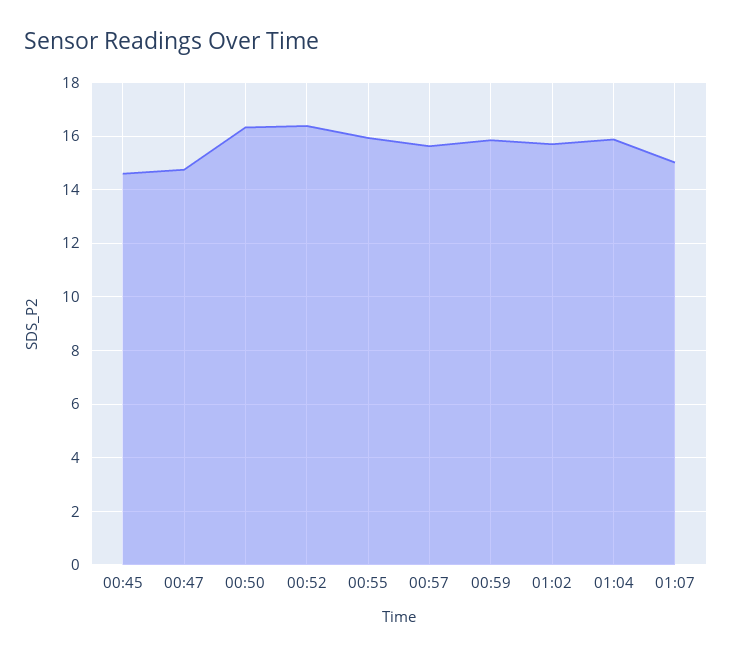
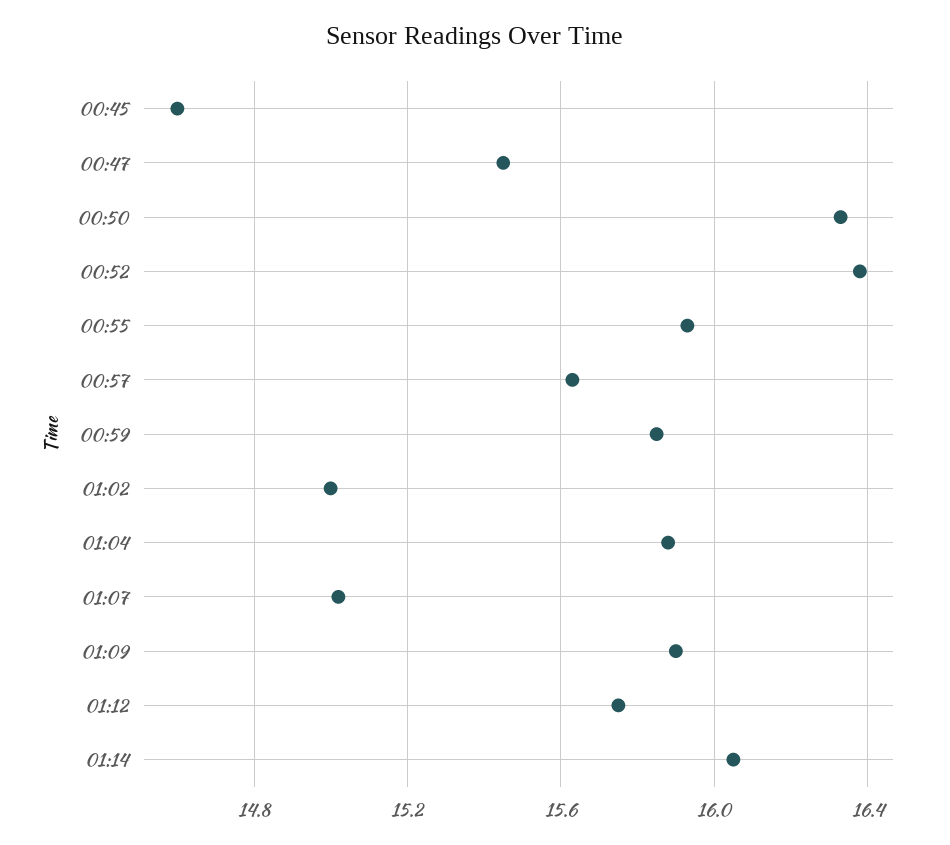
00:47: 14.75 -> 15.45
01:02: 15.75 -> 15
01:09: none -> 15.9
01:12: none -> 15.75
01:14: none -> 16.05

